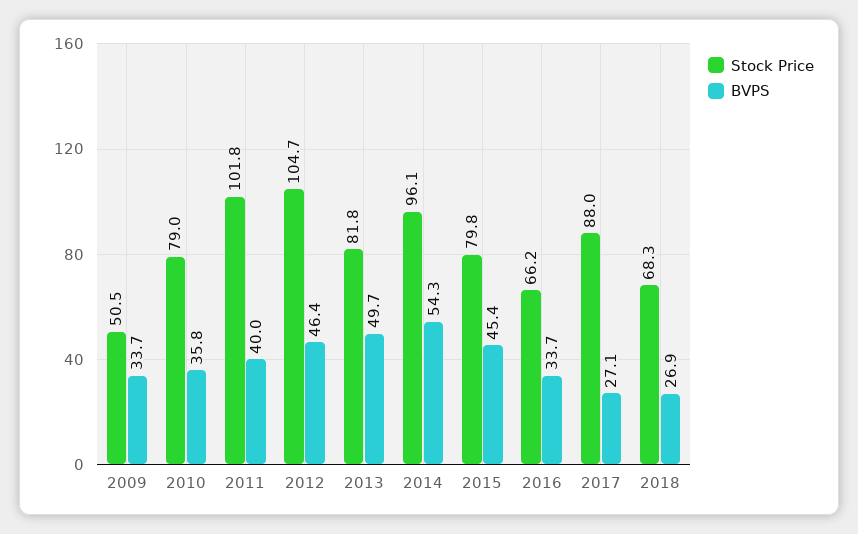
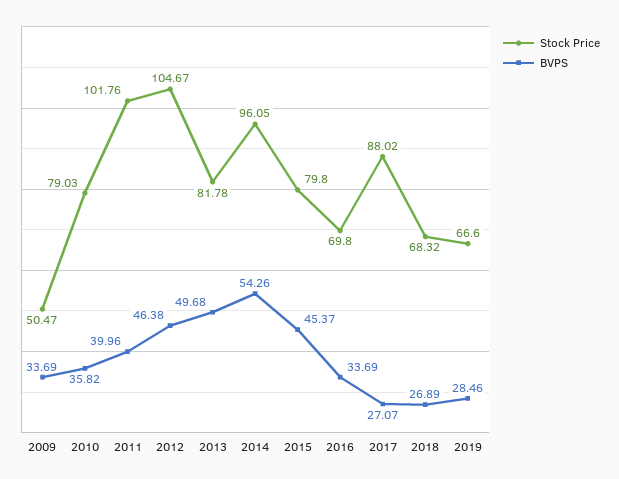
Stock Price, 2016: 66.2 -> 69.8
Stock Price, 2019: none -> 66.6
BVPS, 2019: none -> 28.46

